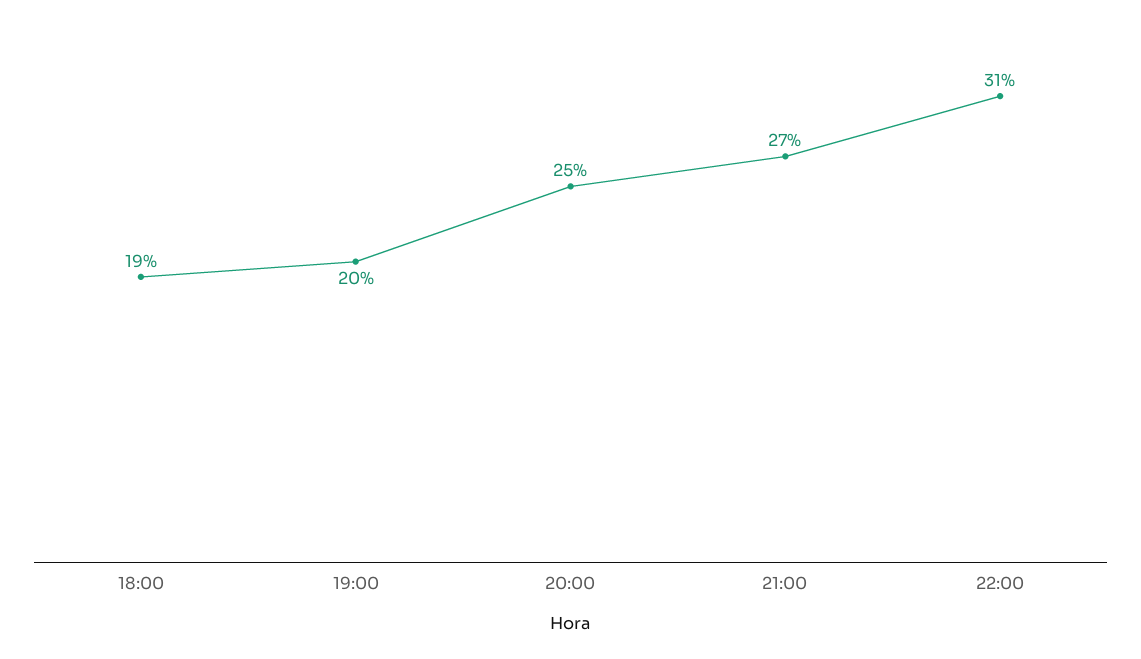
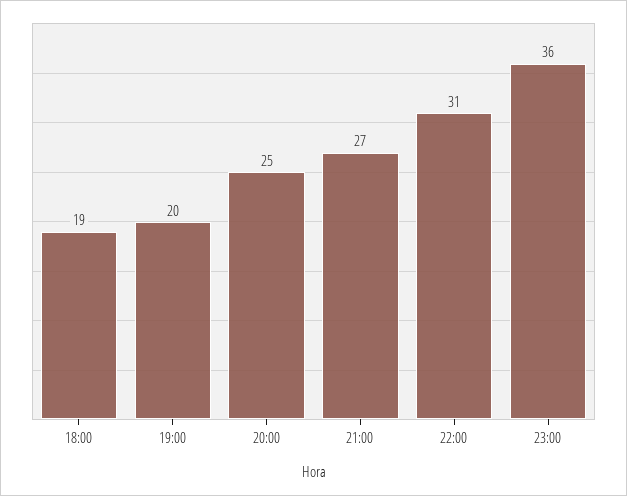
23:00: none -> 36

